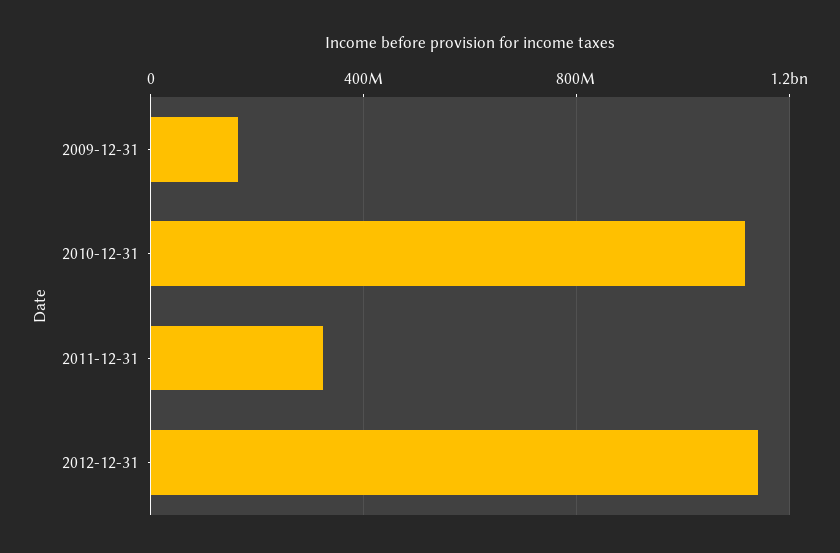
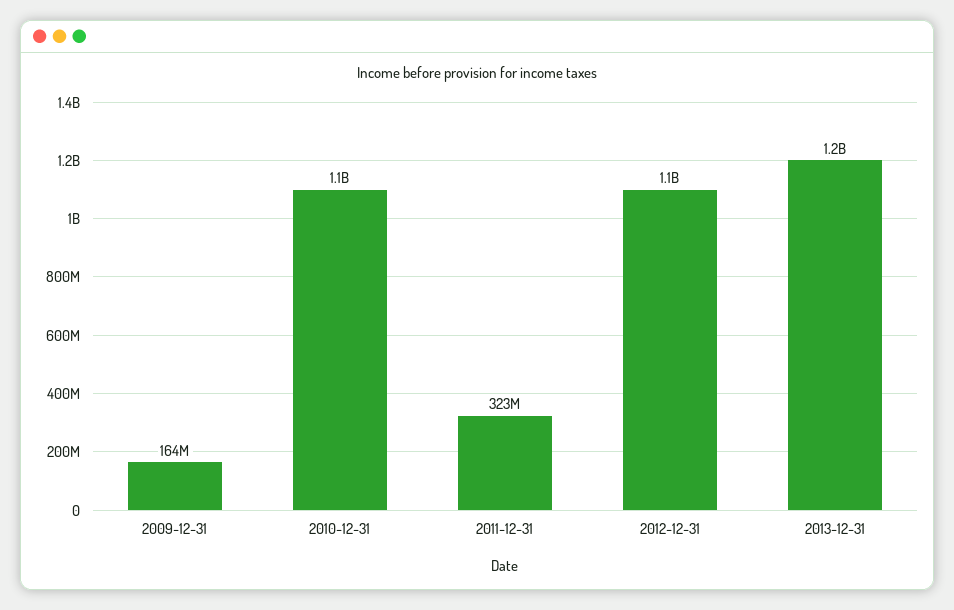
2013-12-31: none -> 1200000000

